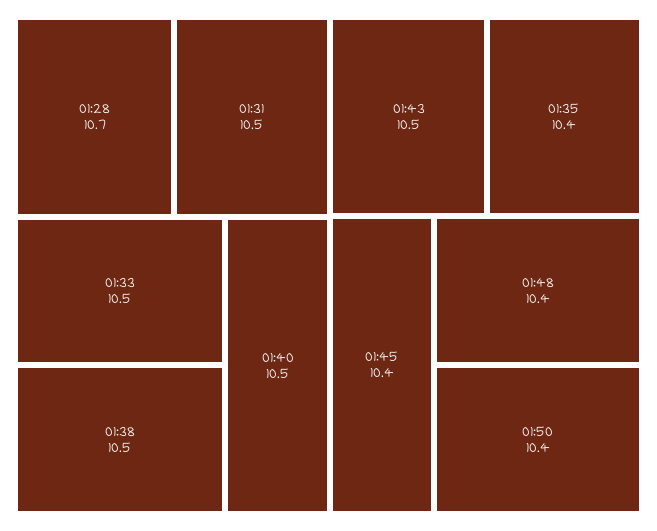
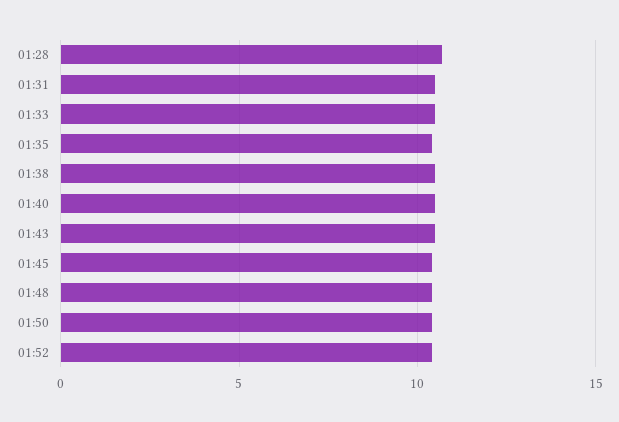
01:52: none -> 10.5

